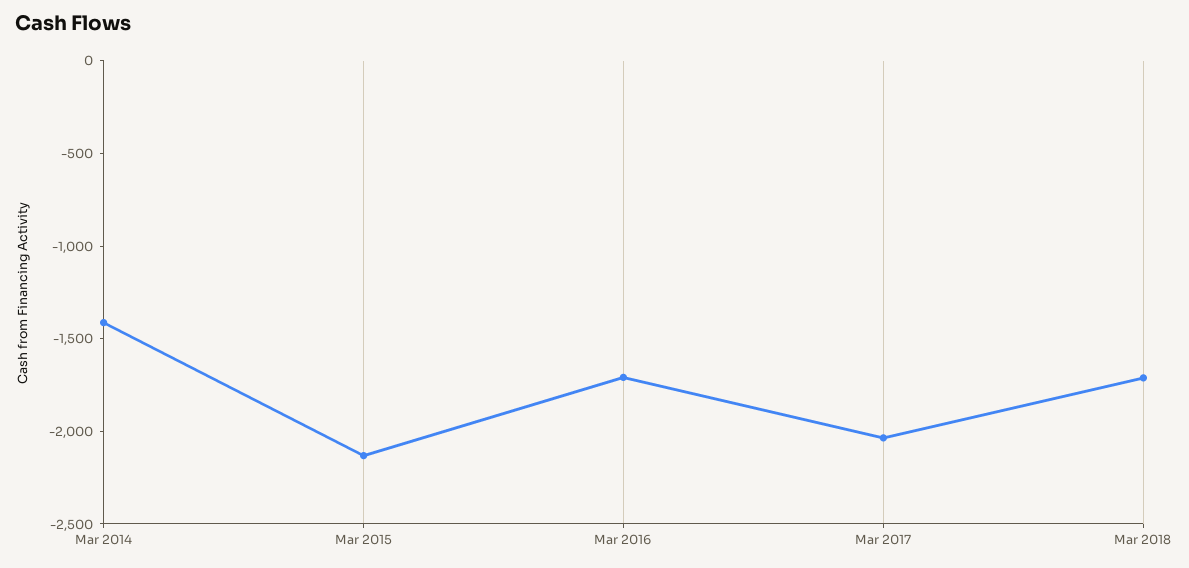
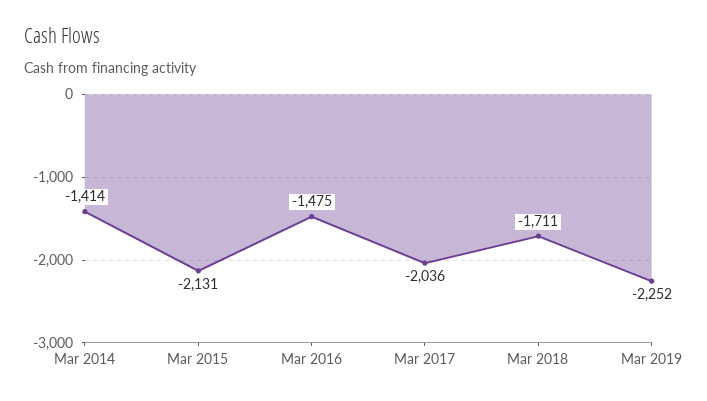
Mar 2016: -1700 -> -1475
Mar 2019: none -> -2252

